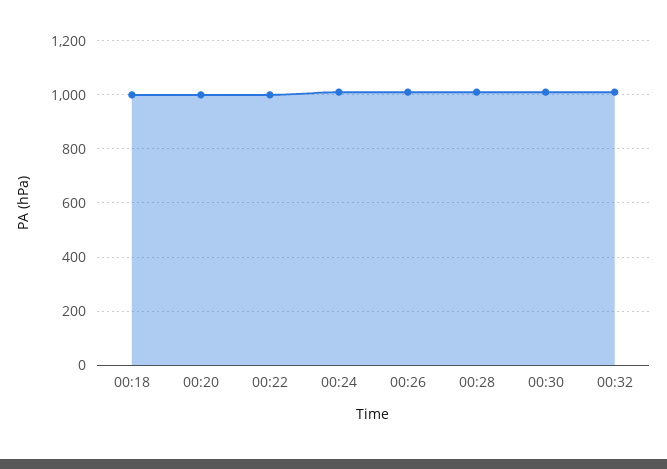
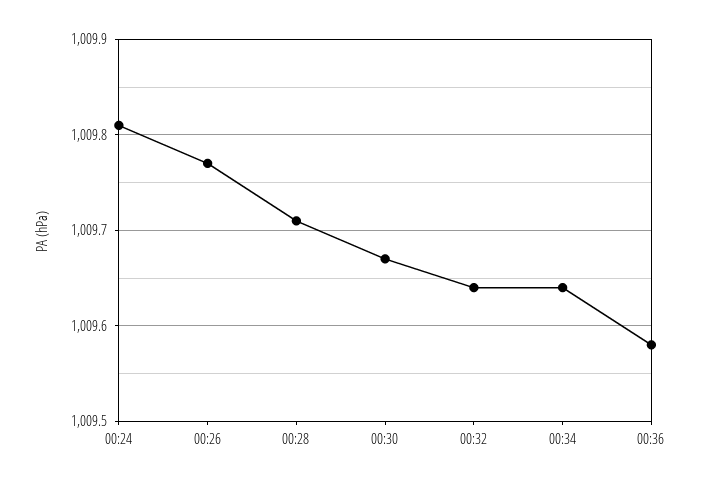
00:18: 1000 -> none
00:20: 1000 -> none
00:22: 1000 -> none
00:34: none -> 1009.64
00:36: none -> 1009.58

